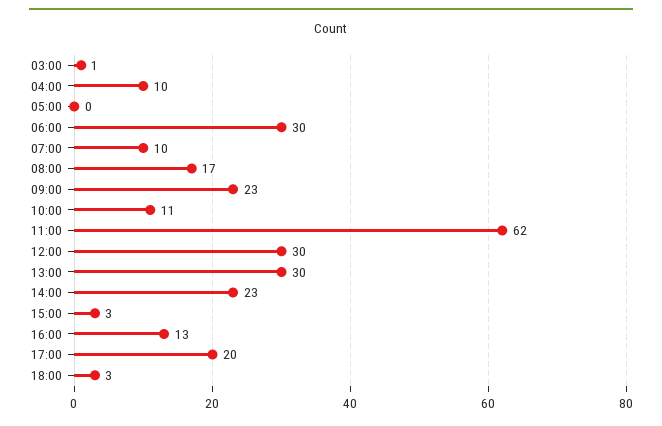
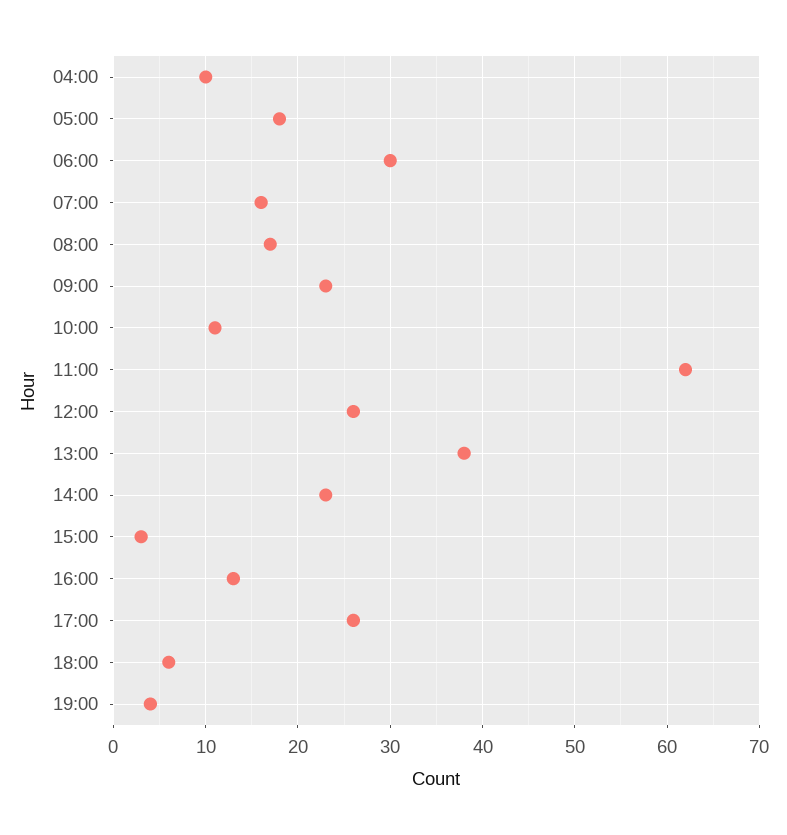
03:00: 1 -> none
05:00: 0 -> 18
07:00: 10 -> 16
12:00: 30 -> 26
13:00: 30 -> 38
17:00: 20 -> 26
18:00: 3 -> 6
19:00: none -> 4

